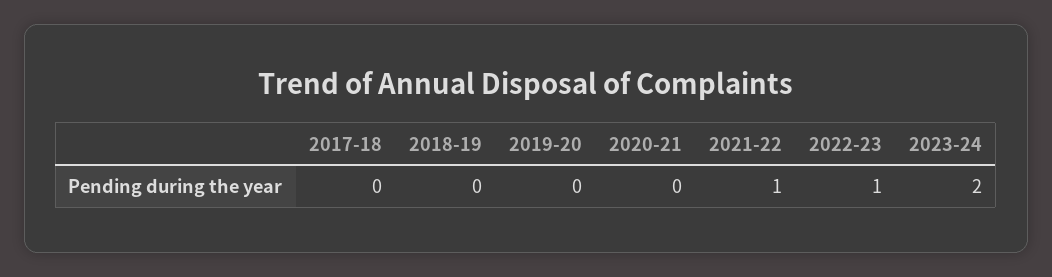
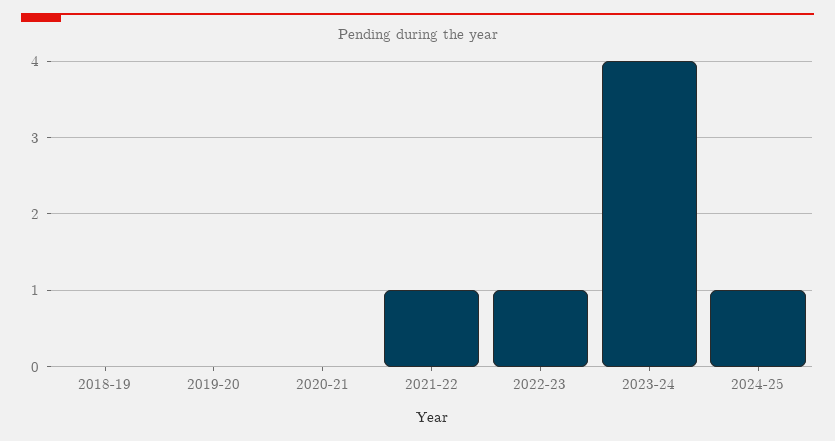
2017-18: 0 -> none
2023-24: 2 -> 4
2024-25: none -> 1

